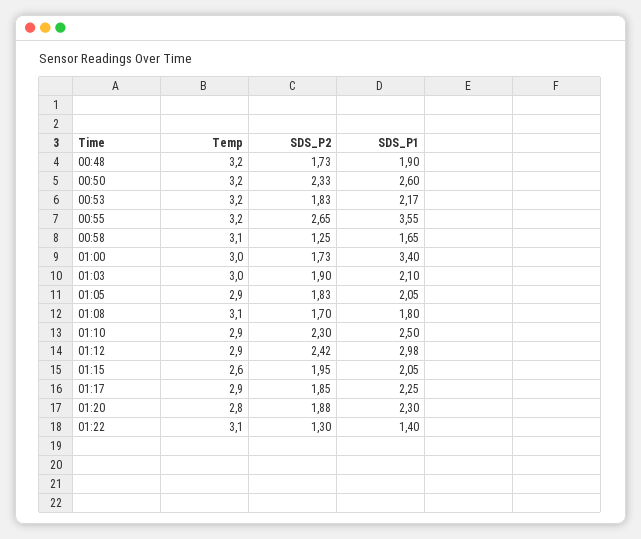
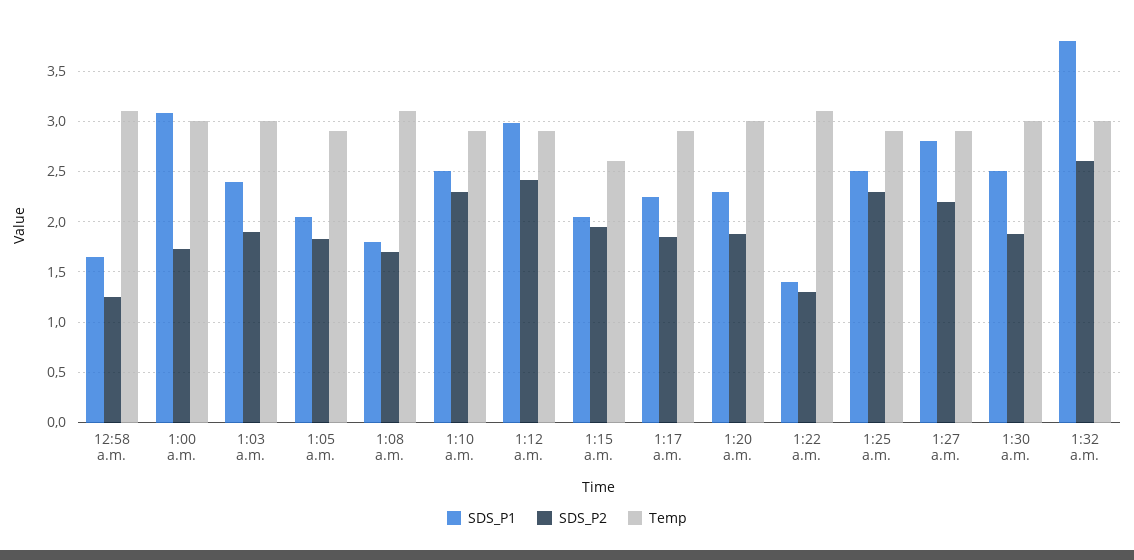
Temp, 00:48: 3.2 -> none
SDS_P2, 00:48: 1.73 -> none
SDS_P1, 00:48: 1.9 -> none
Temp, 00:50: 3.2 -> none
SDS_P2, 00:50: 2.33 -> none
SDS_P1, 00:50: 2.6 -> none
Temp, 00:53: 3.2 -> none
SDS_P2, 00:53: 1.83 -> none
SDS_P1, 00:53: 2.17 -> none
Temp, 00:55: 3.2 -> none
SDS_P2, 00:55: 2.65 -> none
SDS_P1, 00:55: 3.55 -> none
SDS_P1, 01:00: 3.4 -> 3.1
SDS_P1, 01:03: 2.1 -> 2.4
Temp, 01:20: 2.8 -> 3
SDS_P1, 1:25 a.m.: none -> 2.5
SDS_P2, 1:25 a.m.: none -> 2.3
Temp, 1:25 a.m.: none -> 2.9
SDS_P1, 1:27 a.m.: none -> 2.8
SDS_P2, 1:27 a.m.: none -> 2.2
Temp, 1:27 a.m.: none -> 2.9
SDS_P1, 1:30 a.m.: none -> 2.5
SDS_P2, 1:30 a.m.: none -> 1.9
Temp, 1:30 a.m.: none -> 3
SDS_P1, 1:32 a.m.: none -> 3.8
SDS_P2, 1:32 a.m.: none -> 2.6
Temp, 1:32 a.m.: none -> 3

